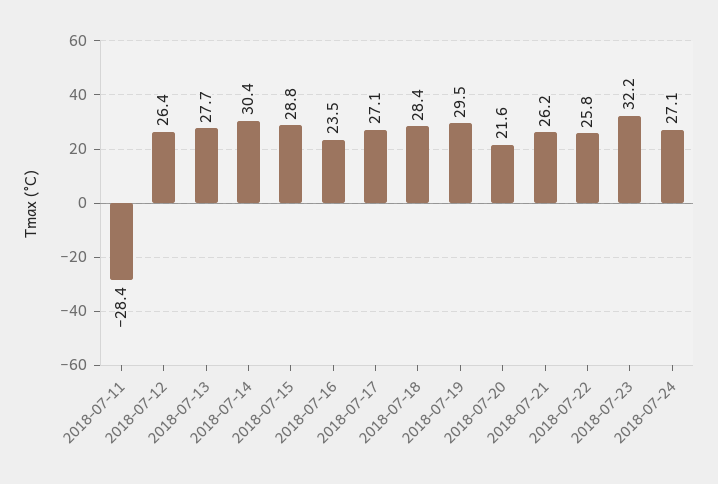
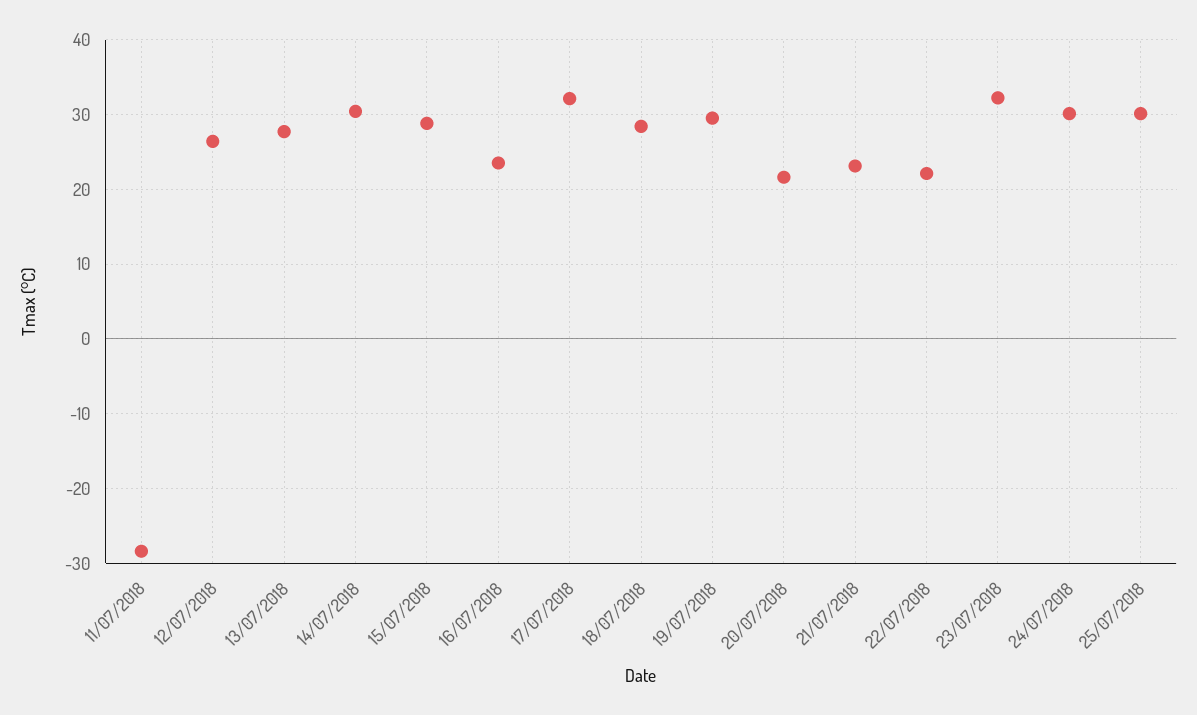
2018-07-17: 27.1 -> 32
2018-07-21: 26.2 -> 23
2018-07-22: 25.8 -> 22
2018-07-24: 27.1 -> 30
25/07/2018: none -> 30

